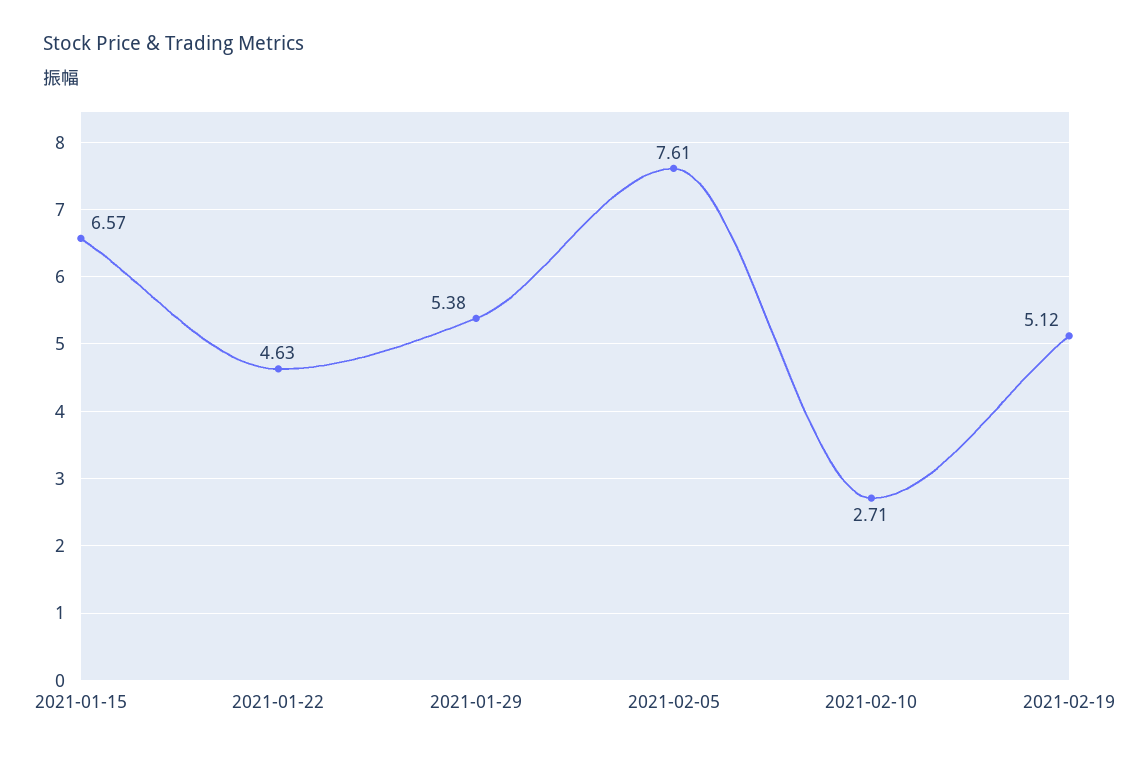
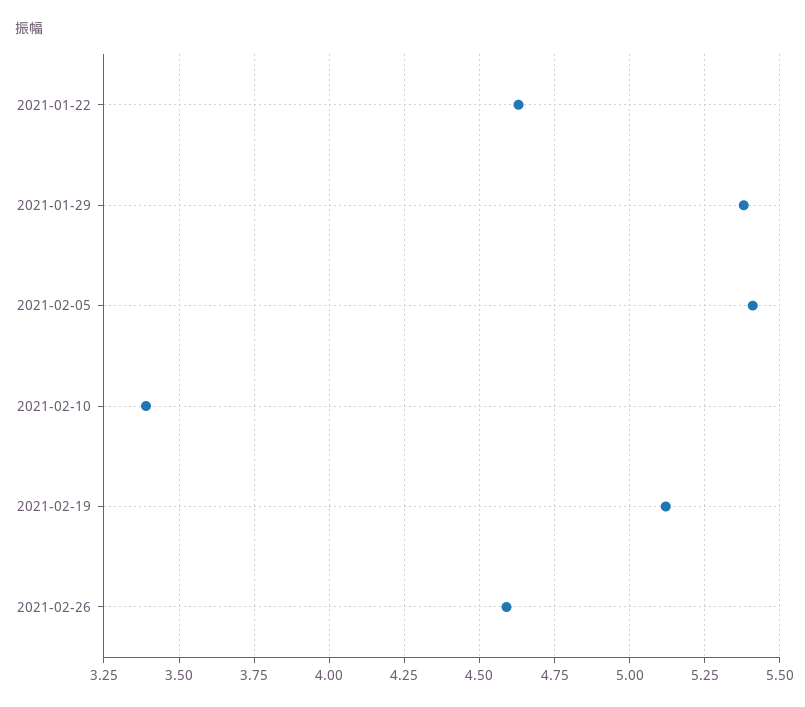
2021-01-15: 6.57 -> none
2021-02-05: 7.61 -> 5.4
2021-02-10: 2.71 -> 3.4
2021-02-26: none -> 4.6

